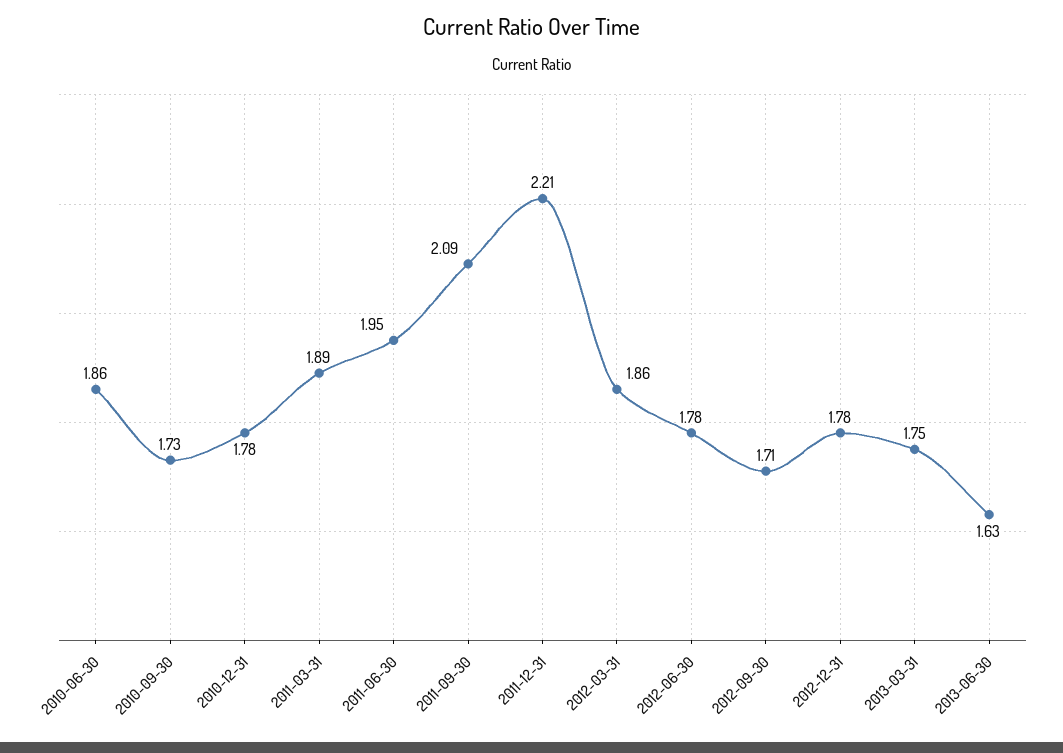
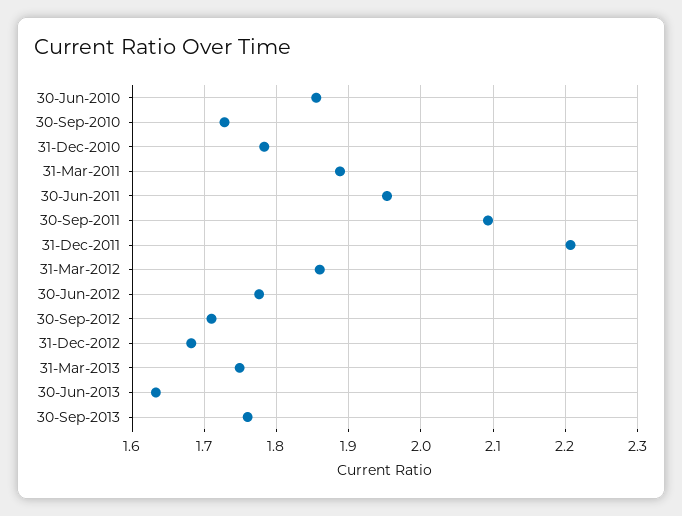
2012-12-31: 1.78 -> 1.68
30-Sep-2013: none -> 1.76

